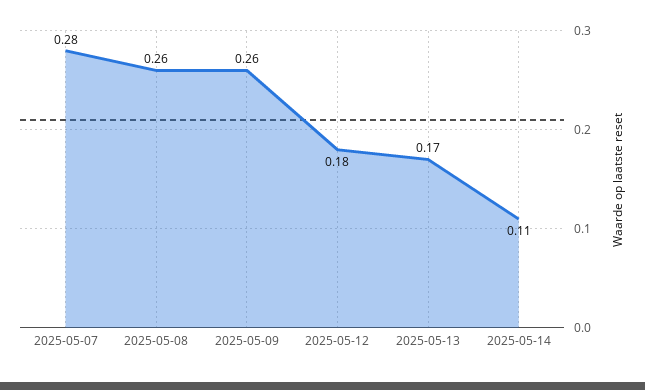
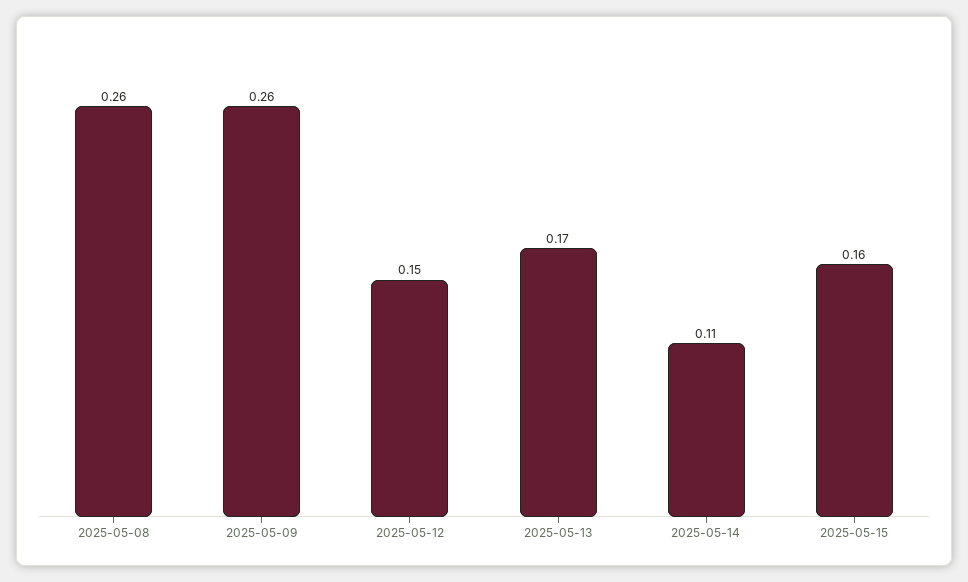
2025-05-07: 0.28 -> none
2025-05-12: 0.18 -> 0.15
2025-05-15: none -> 0.16

